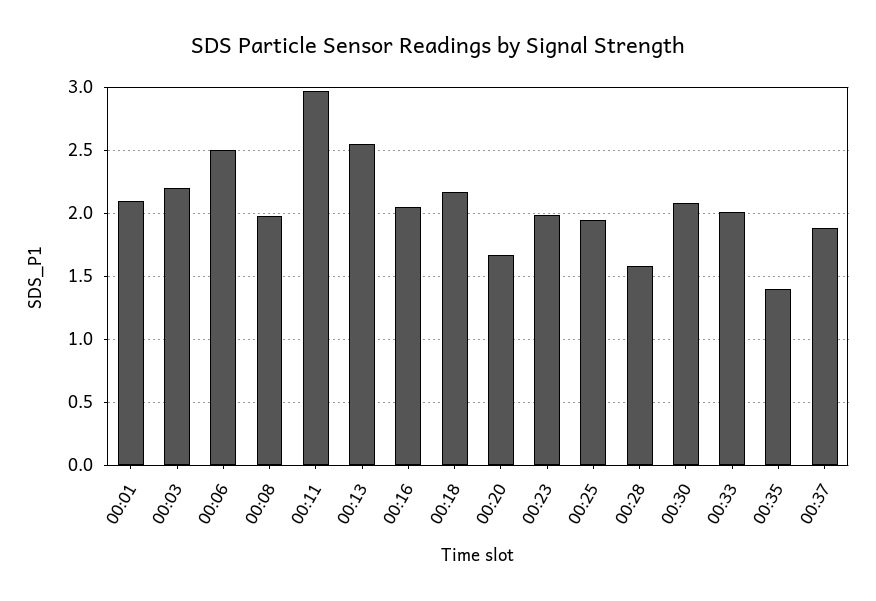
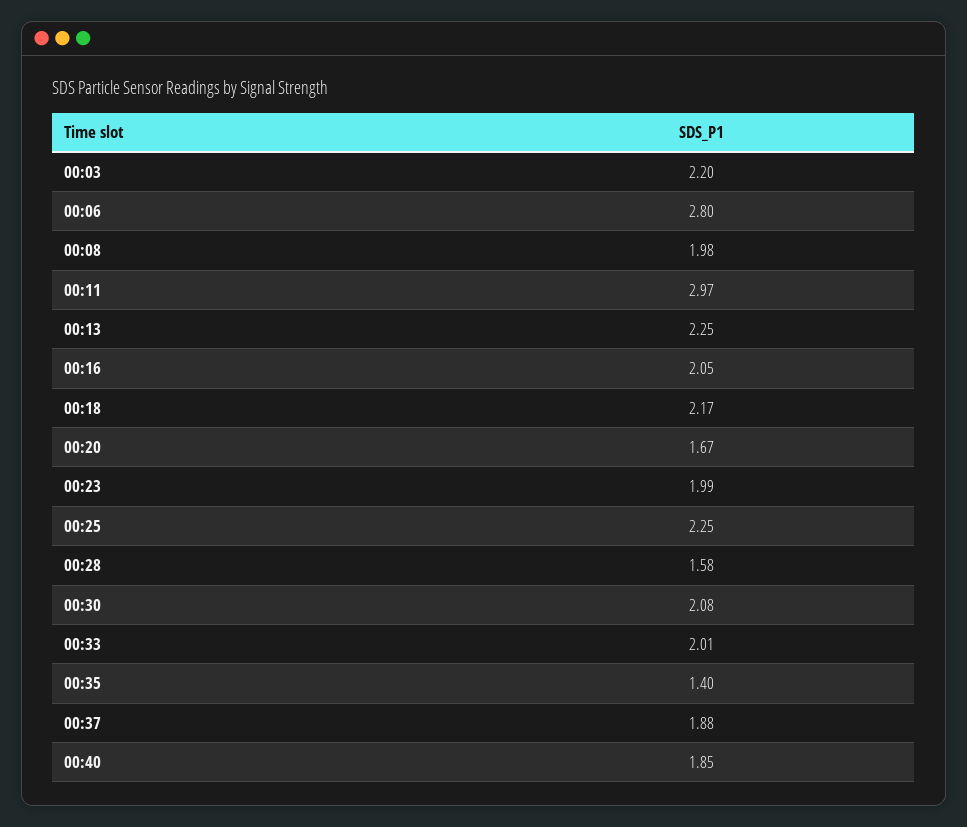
00:01: 2.1 -> none
00:06: 2.5 -> 2.8
00:13: 2.55 -> 2.25
00:25: 1.95 -> 2.25
00:40: none -> 1.85

